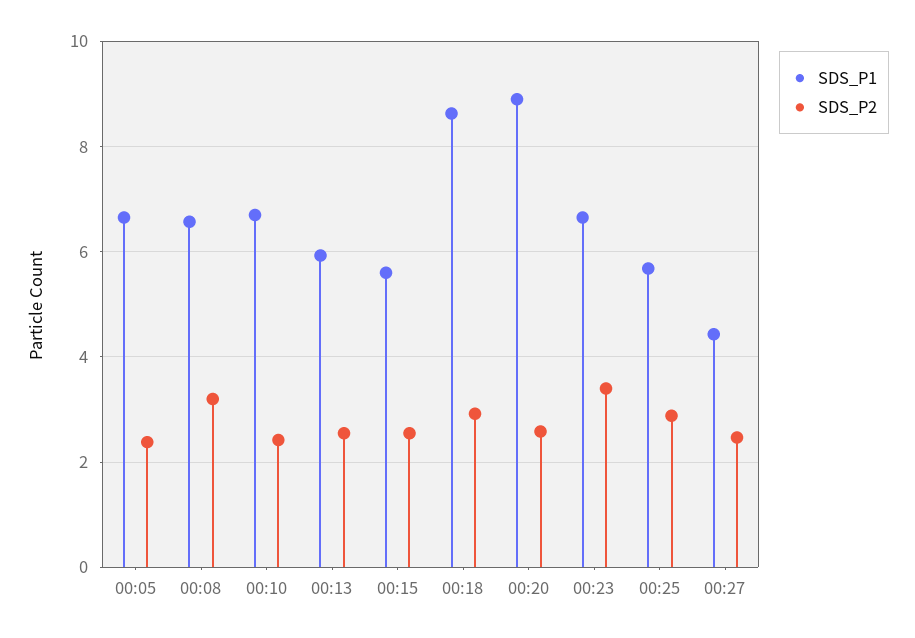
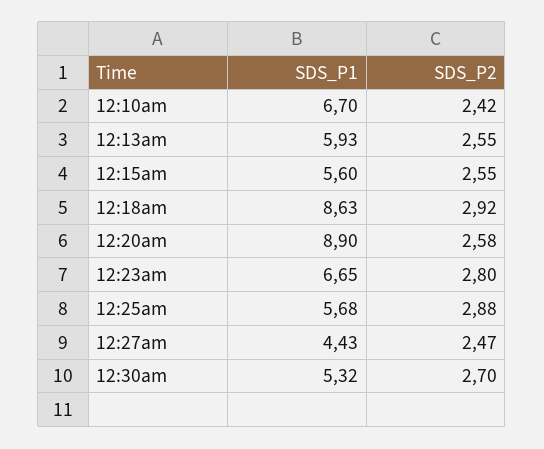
SDS_P1, 00:05: 6.6 -> none
SDS_P2, 00:05: 2.4 -> none
SDS_P1, 00:08: 6.6 -> none
SDS_P2, 00:08: 3.2 -> none
SDS_P2, 00:23: 3.4 -> 2.8
SDS_P1, 12:30am: none -> 5.32
SDS_P2, 12:30am: none -> 2.7

